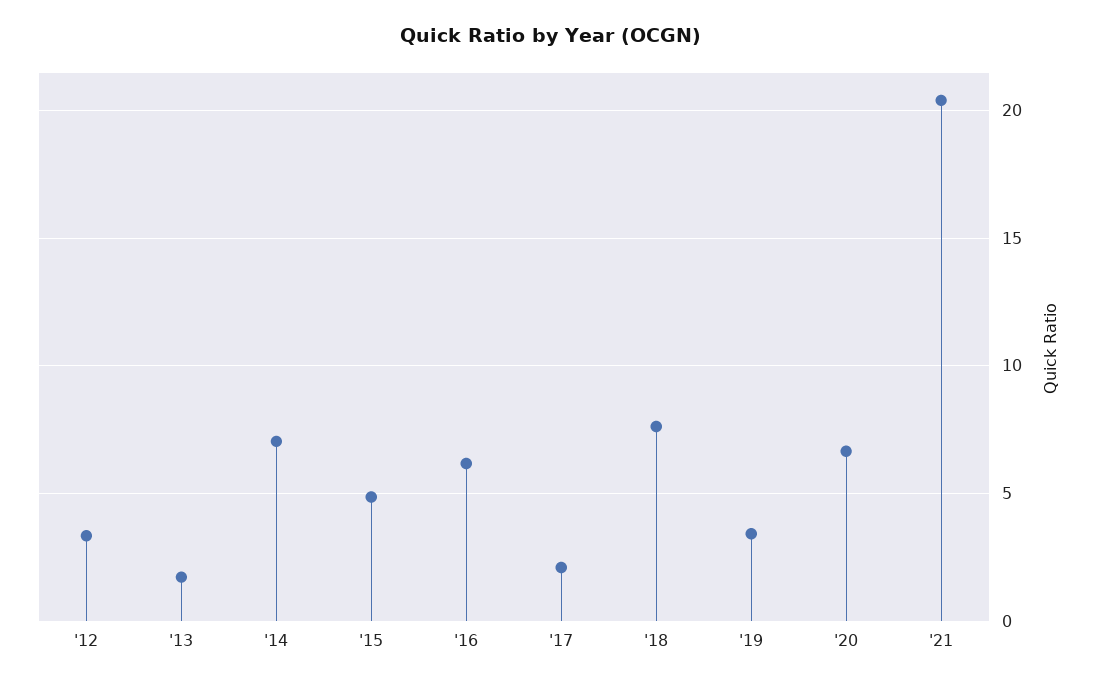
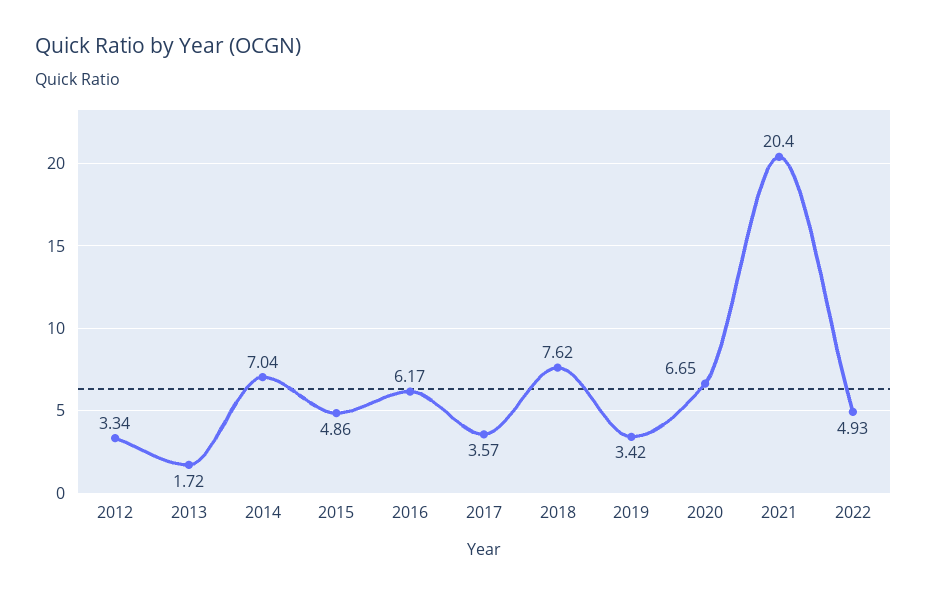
'17: 2 -> 3.57
2022: none -> 4.93

